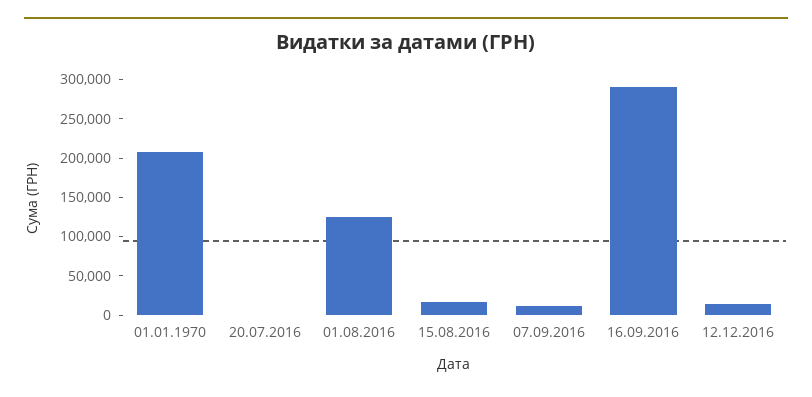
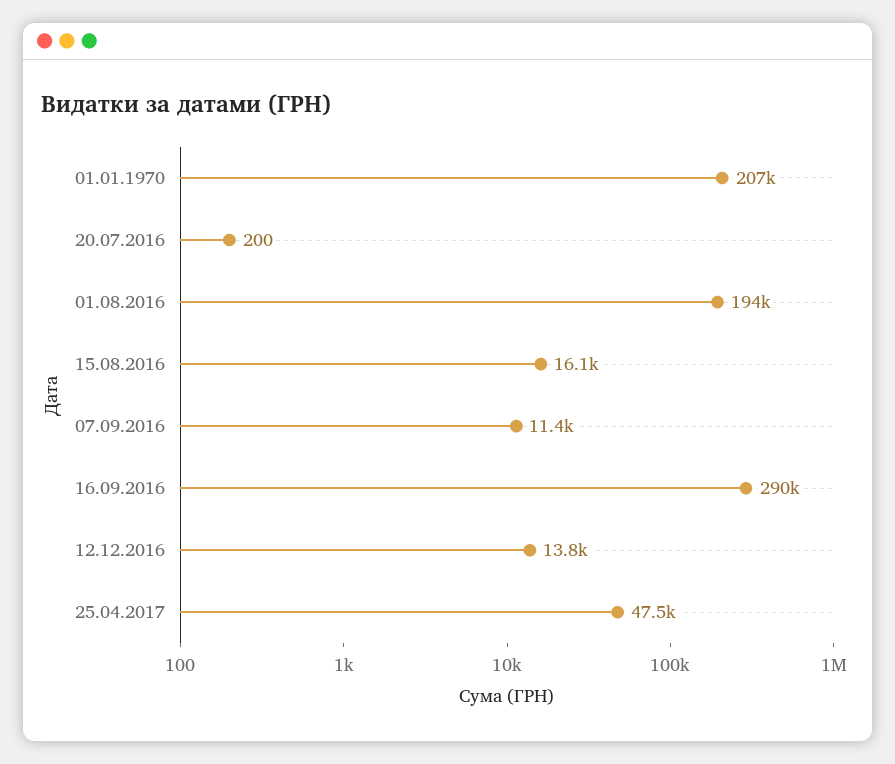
01.08.2016: 125000 -> 194000
25.04.2017: none -> 47500

